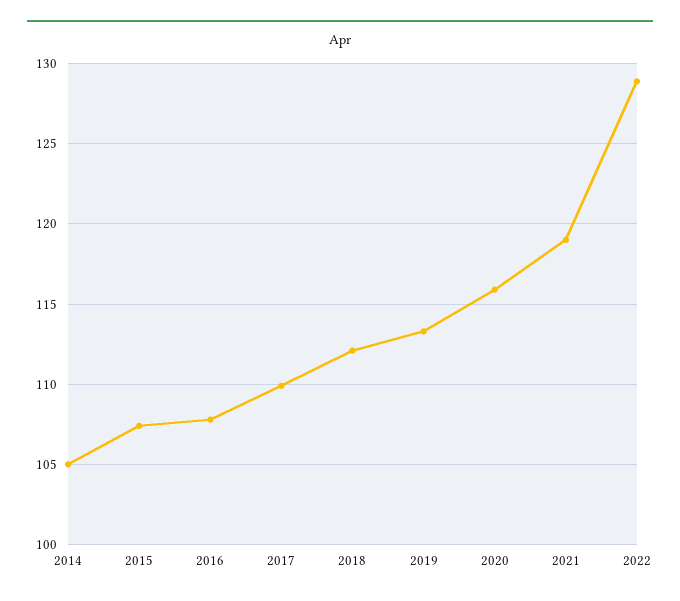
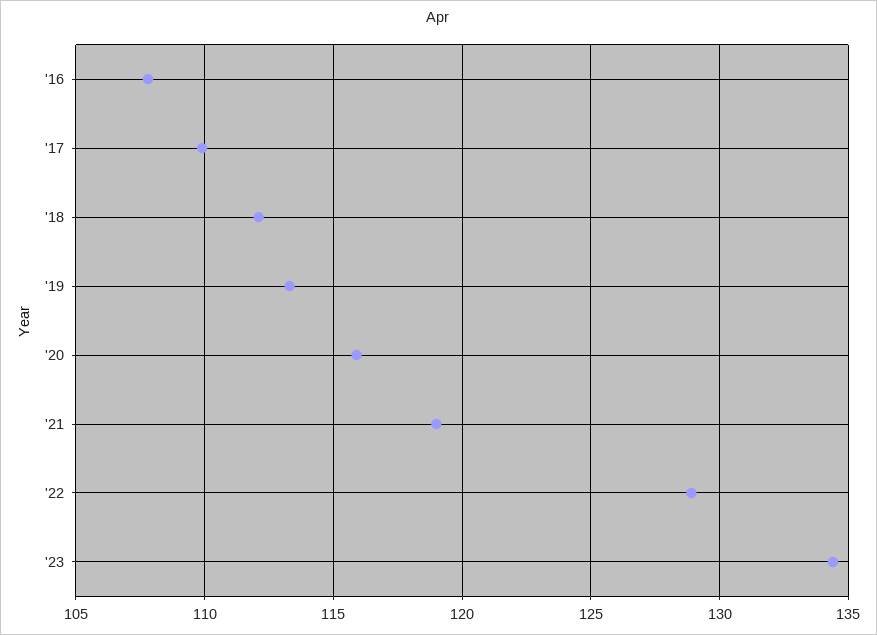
2014: 105 -> none
2015: 107.5 -> none
'23: none -> 134.5

